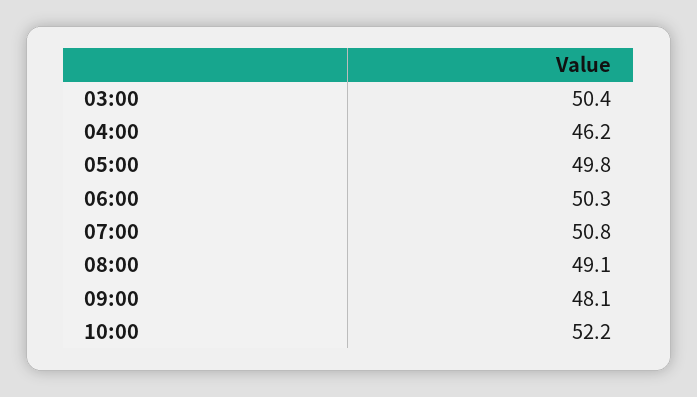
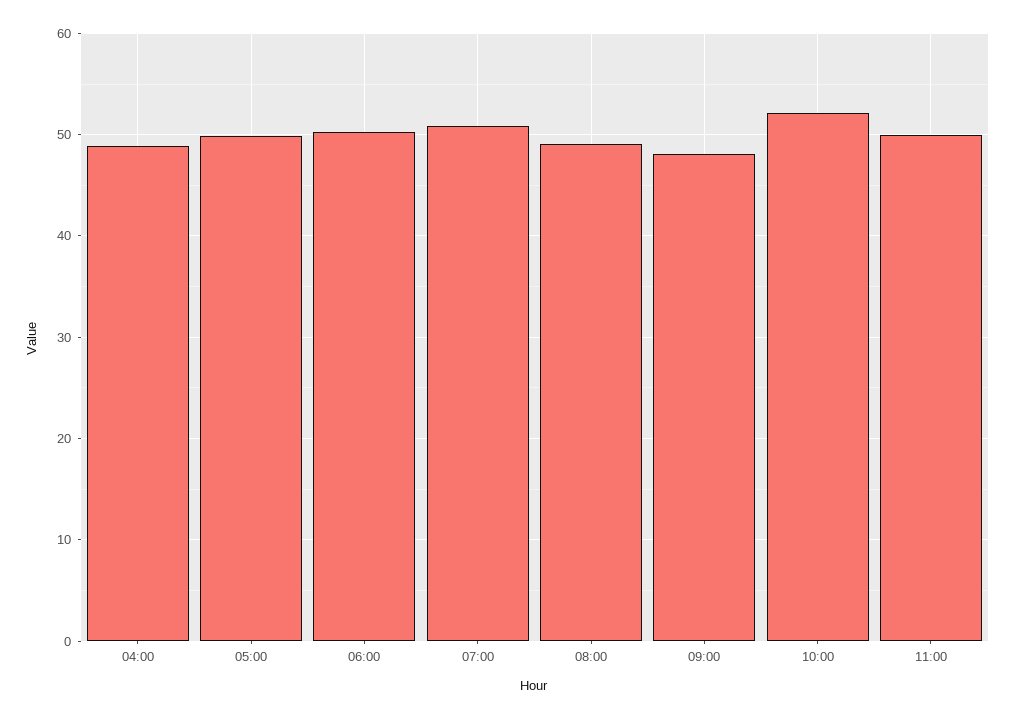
03:00: 50.4 -> none
04:00: 46.2 -> 49
11:00: none -> 50

